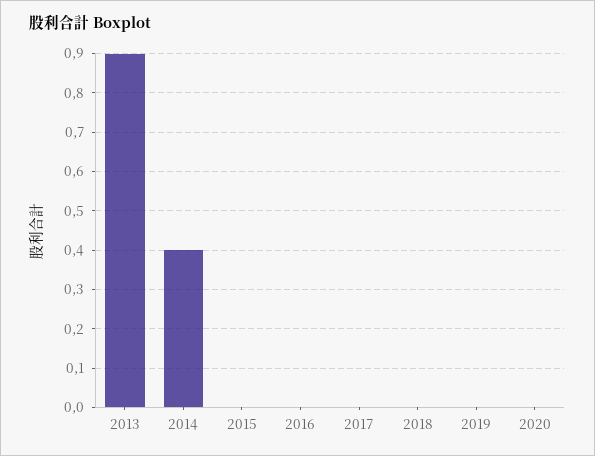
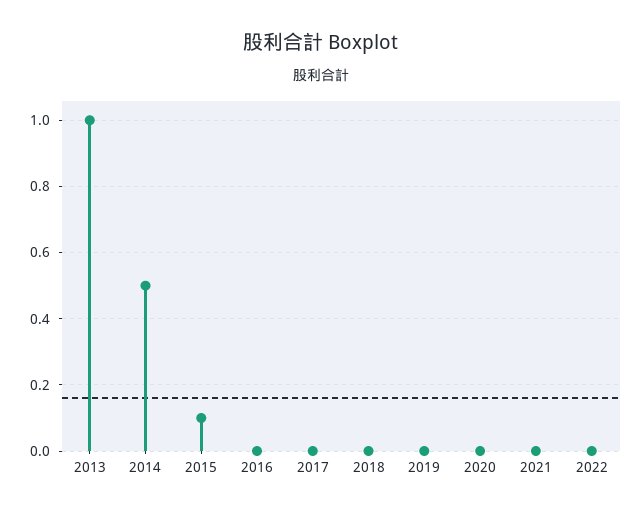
2013: 0.9 -> 1
2014: 0.4 -> 0.5
2015: 0 -> 0.1
2021: none -> 0
2022: none -> 0

